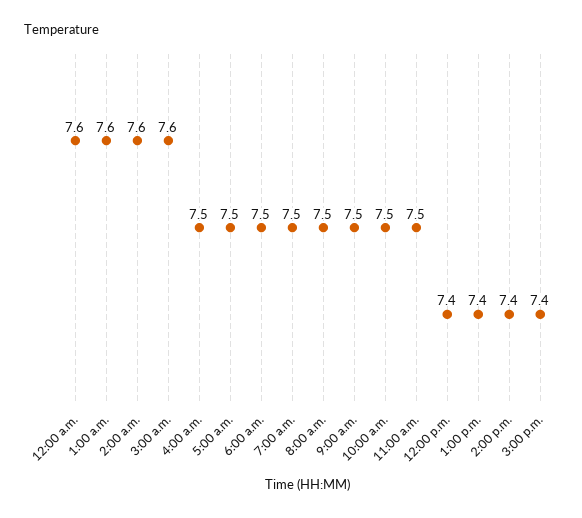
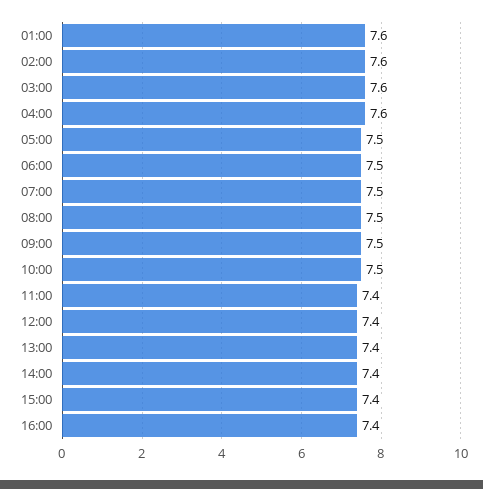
12:00 a.m.: 7.6 -> none
4:00 a.m.: 7.5 -> 7.6
11:00 a.m.: 7.5 -> 7.4
16:00: none -> 7.4

